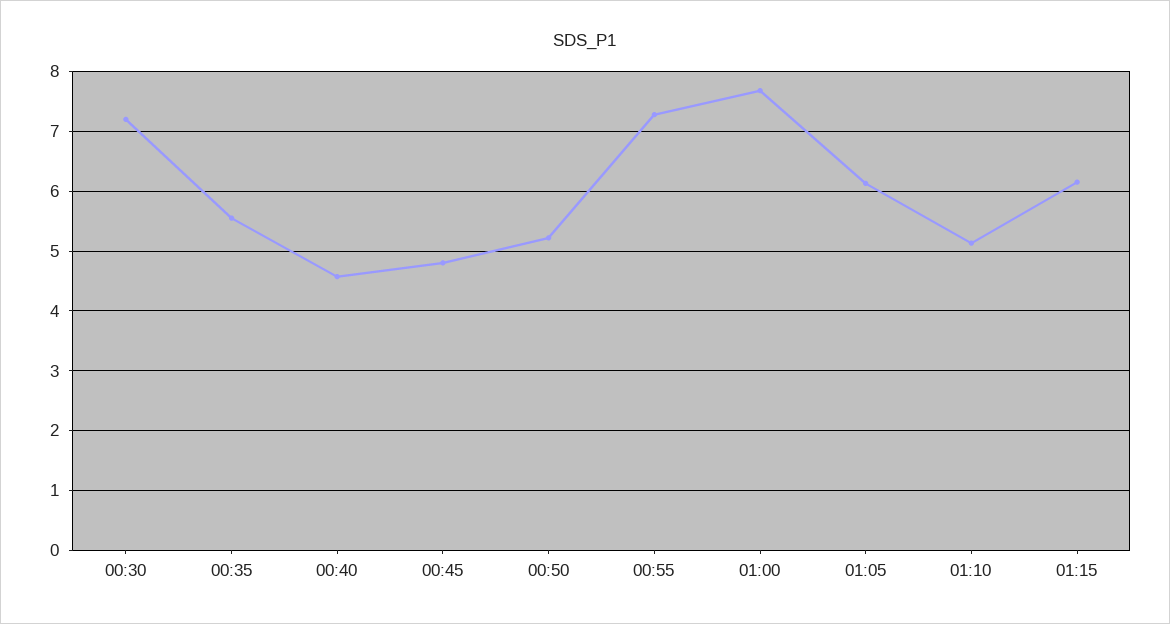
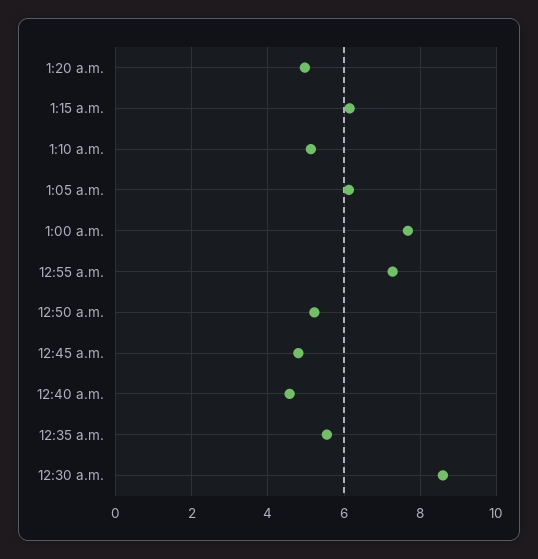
00:30: 7.2 -> 8.6
1:20 a.m.: none -> 5

